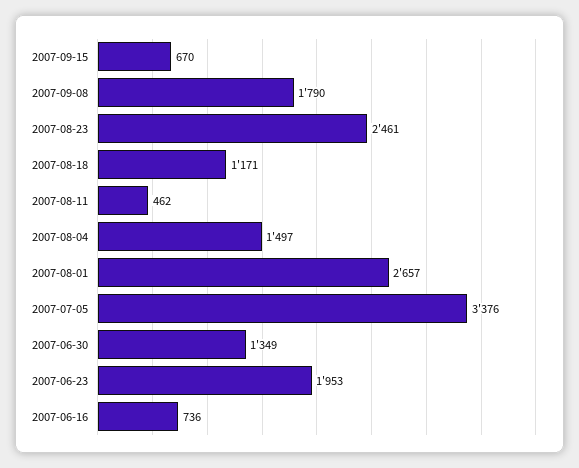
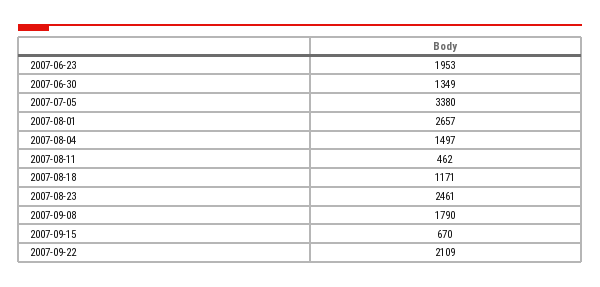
2007-07-05: 3376 -> 3380
2007-06-16: 736 -> none
2007-09-22: none -> 2109

